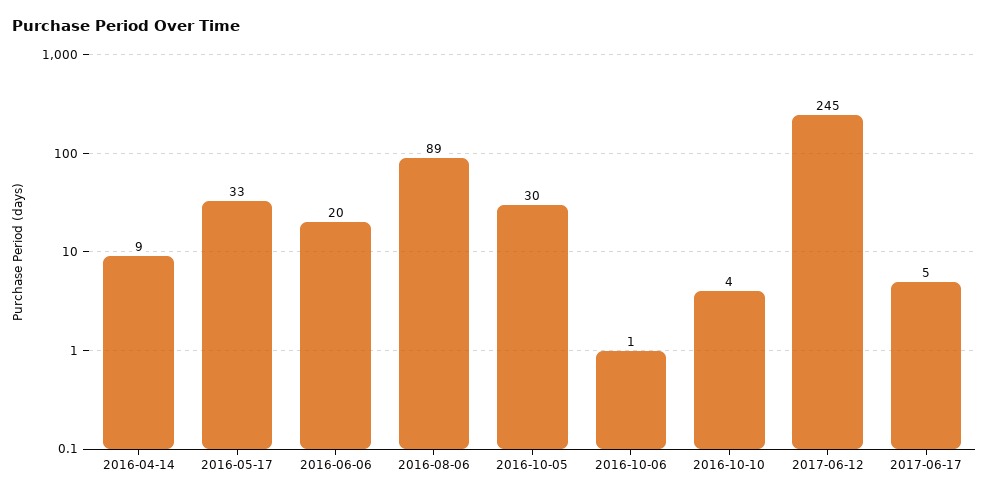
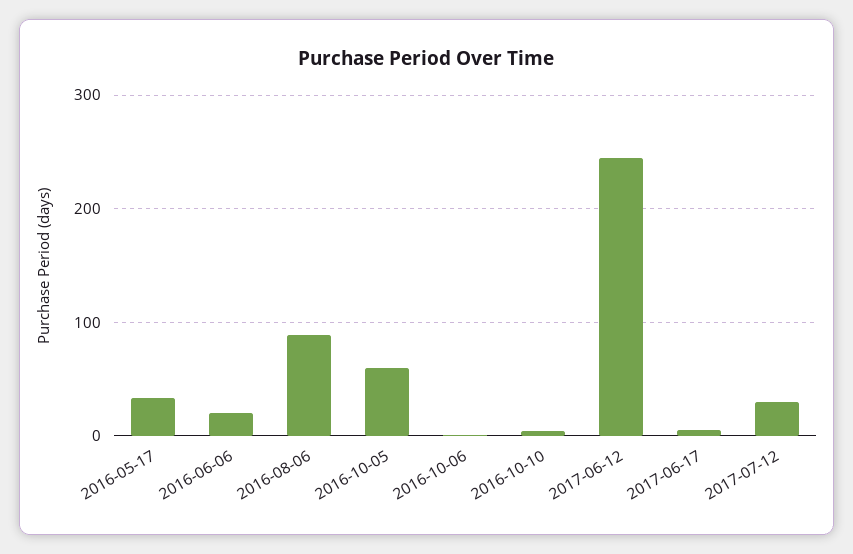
2016-04-14: 9 -> none
2016-10-05: 30 -> 60
2017-07-12: none -> 30

